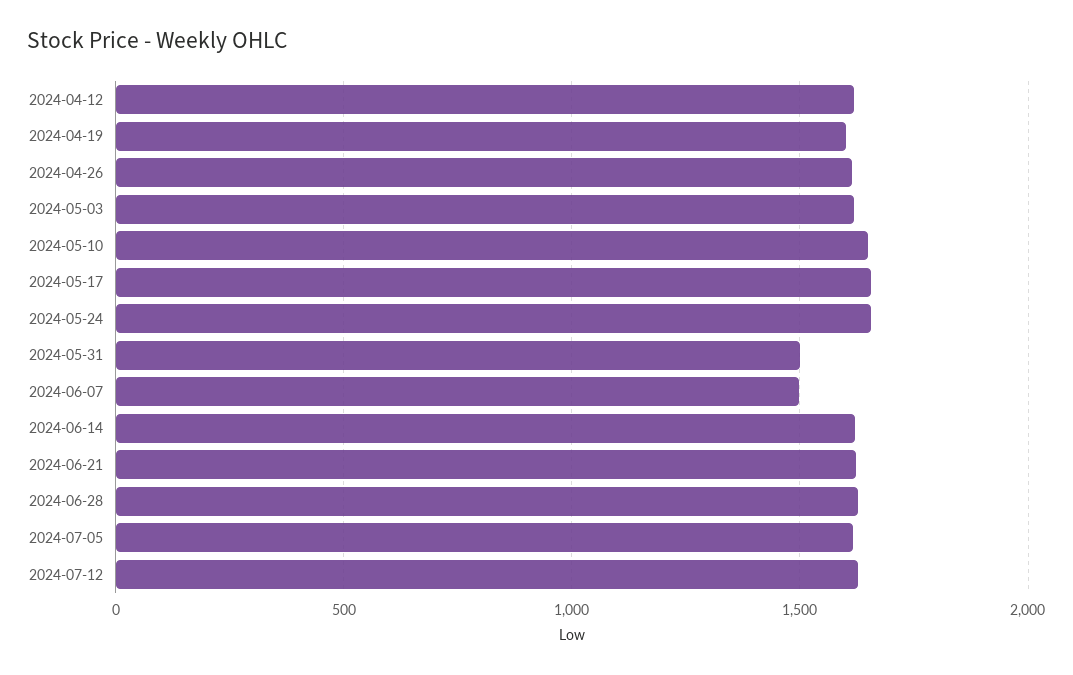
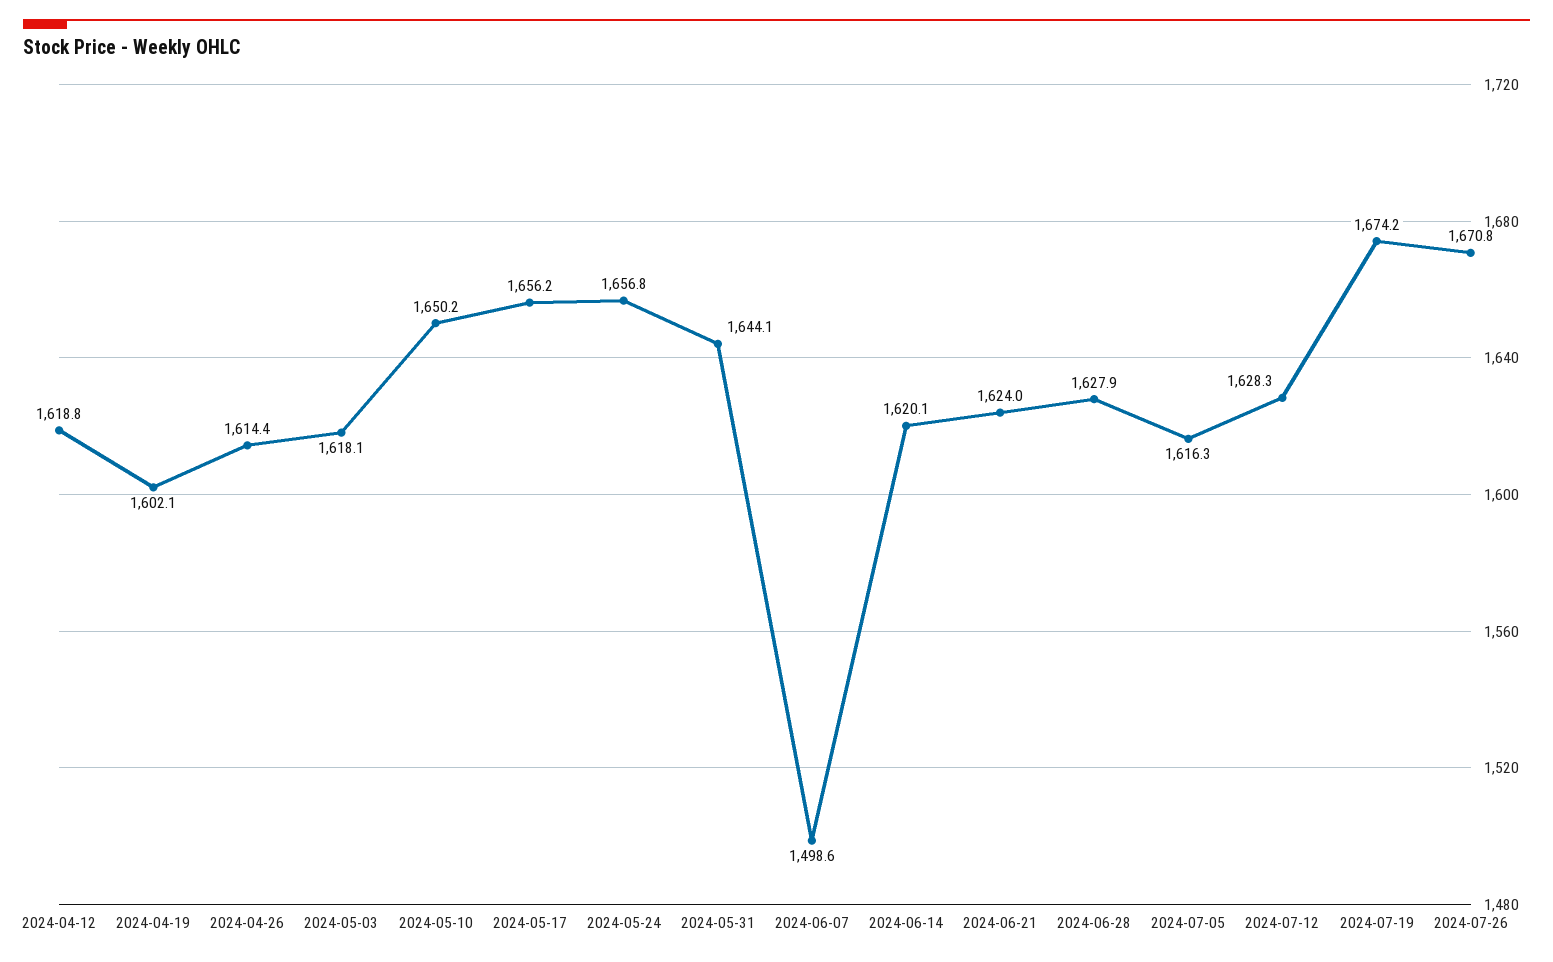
2024-05-31: 1500 -> 1644.1
2024-07-19: none -> 1674.2
2024-07-26: none -> 1670.8

